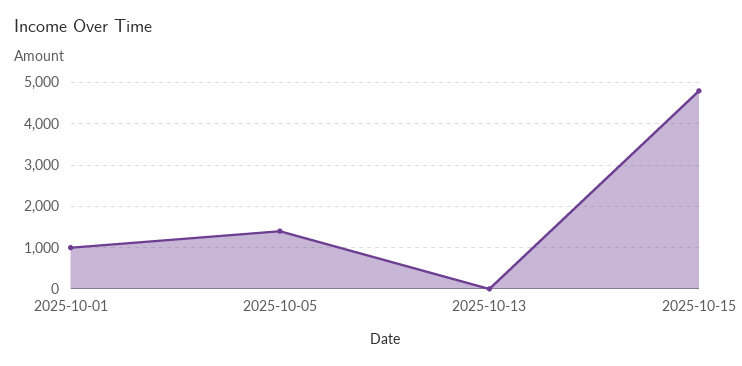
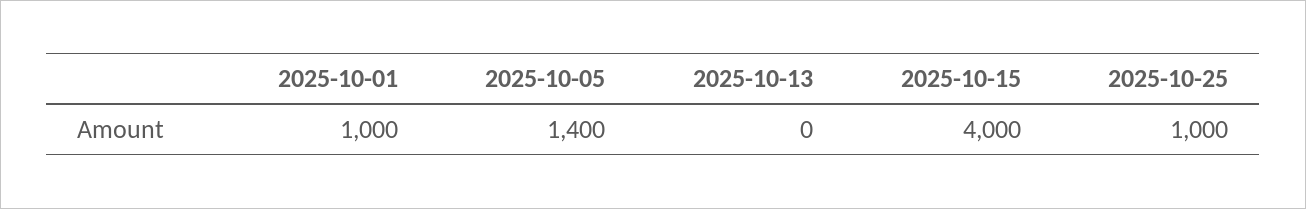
2025-10-15: 4800 -> 4000
2025-10-25: none -> 1000

